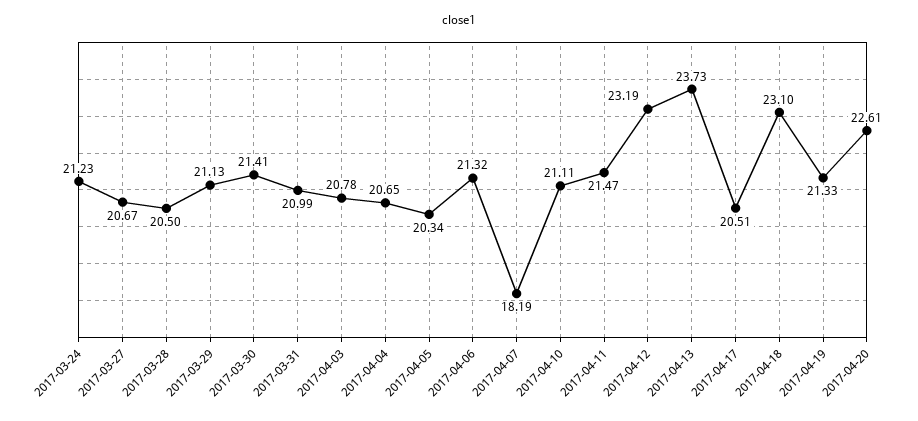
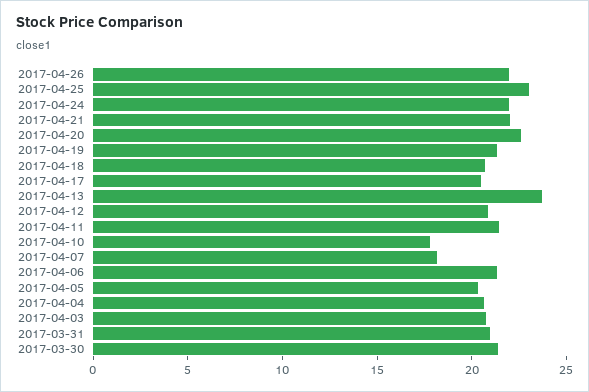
2017-03-24: 21.23 -> none
2017-03-27: 20.67 -> none
2017-03-28: 20.5 -> none
2017-03-29: 21.13 -> none
2017-04-10: 21.11 -> 18
2017-04-12: 23.19 -> 21
2017-04-18: 23.1 -> 21
2017-04-26: none -> 22
2017-04-25: none -> 23
2017-04-24: none -> 22
2017-04-21: none -> 22

